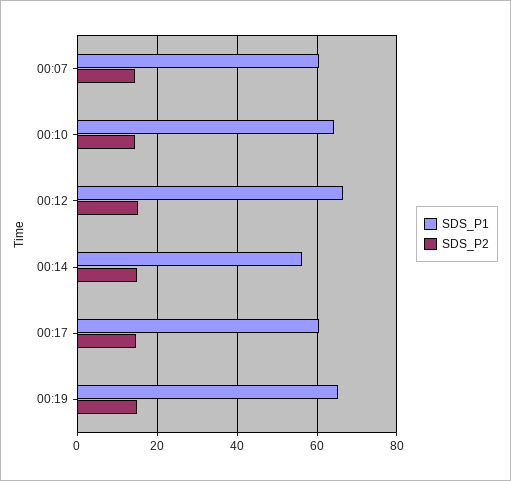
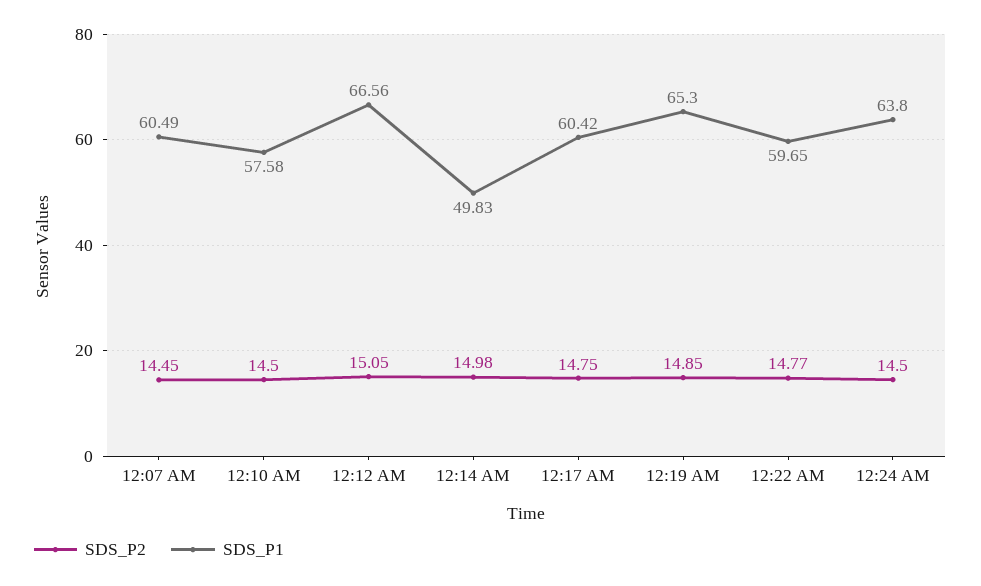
SDS_P1, 00:10: 64 -> 57.58
SDS_P1, 00:14: 56 -> 49.83
SDS_P2, 12:22 AM: none -> 14.77
SDS_P1, 12:22 AM: none -> 59.65
SDS_P2, 12:24 AM: none -> 14.5
SDS_P1, 12:24 AM: none -> 63.8

